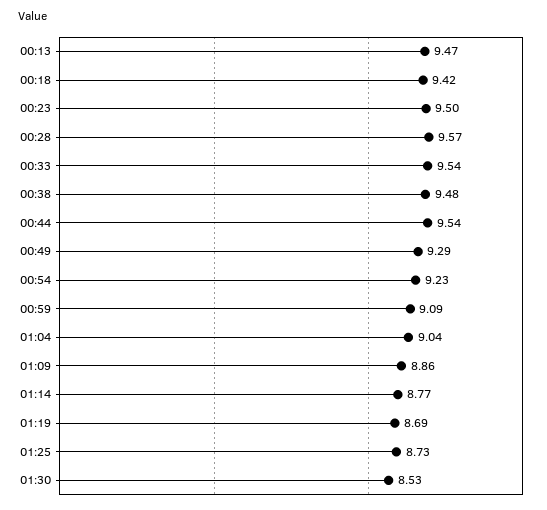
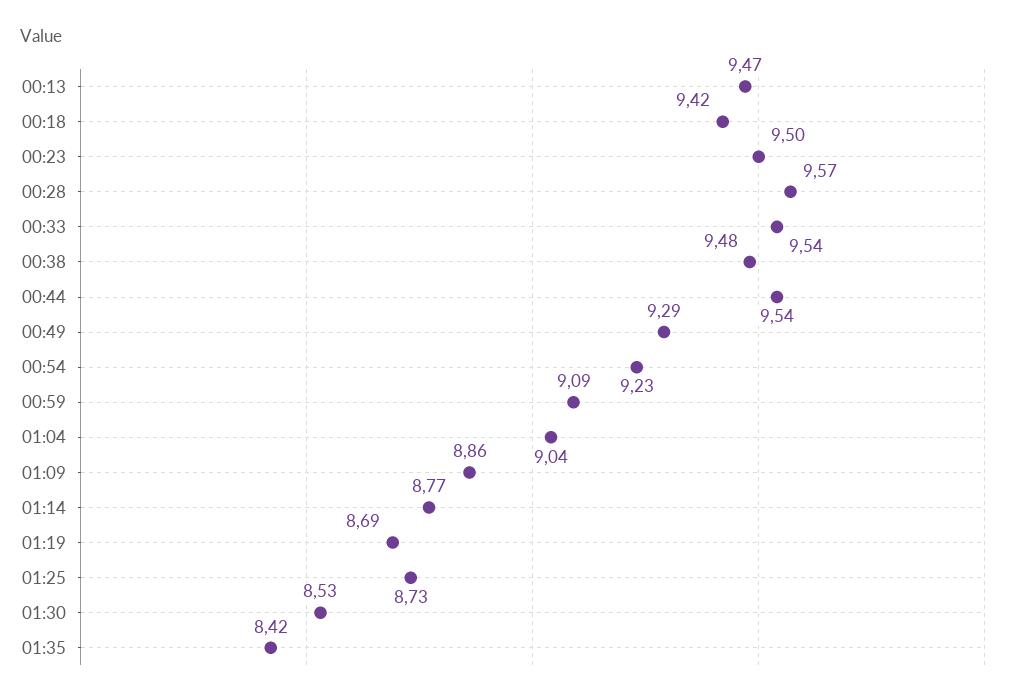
01:35: none -> 8.42

